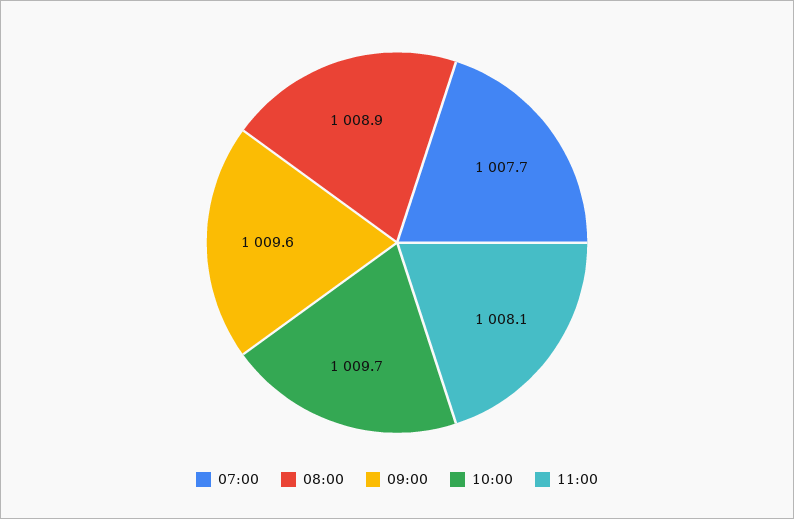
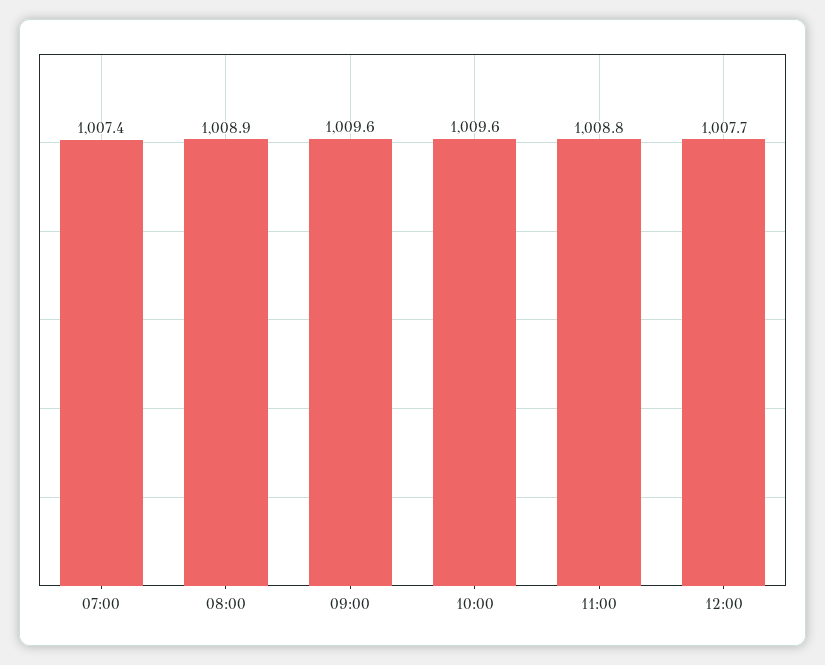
07:00: 1007.7 -> 1007.4
10:00: 1009.7 -> 1009.6
11:00: 1008.1 -> 1008.8
12:00: none -> 1007.7

